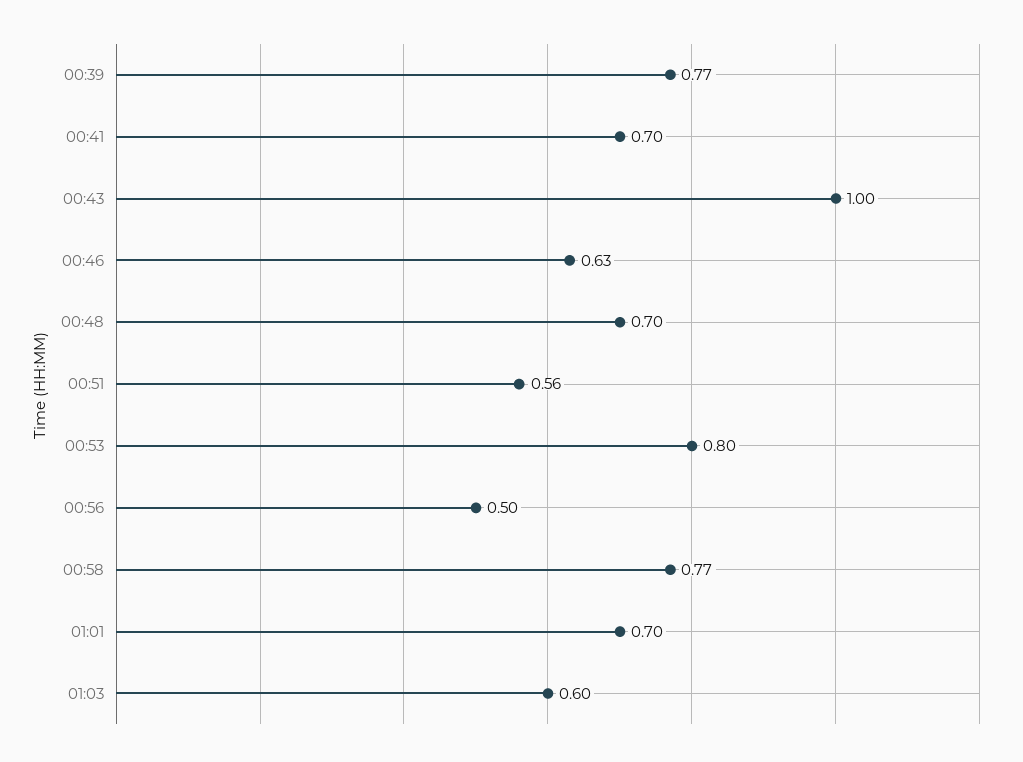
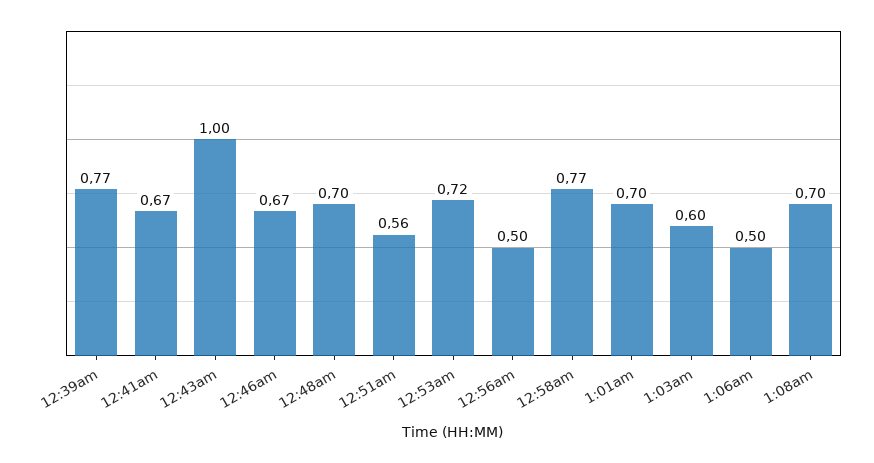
00:41: 0.7 -> 0.67
00:46: 0.63 -> 0.67
00:53: 0.8 -> 0.72
1:06am: none -> 0.5
1:08am: none -> 0.7

